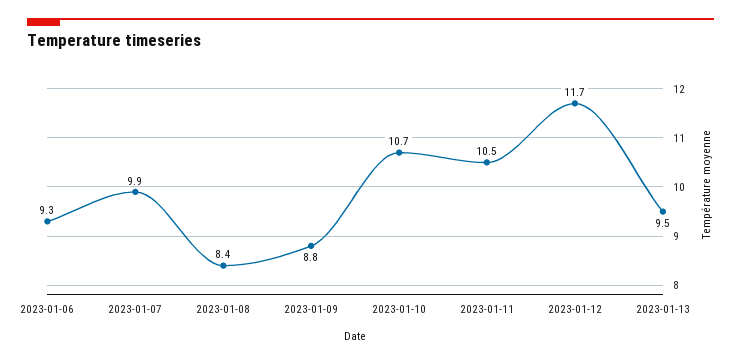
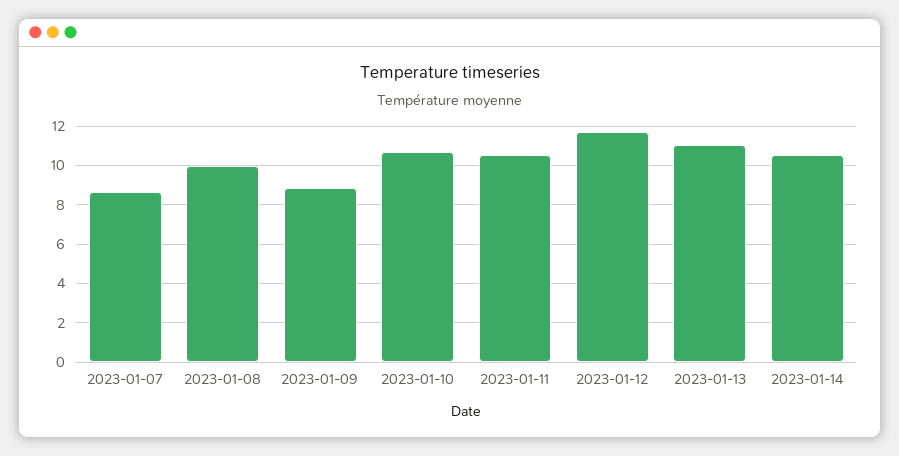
2023-01-06: 9.3 -> none
2023-01-07: 9.9 -> 8.5
2023-01-08: 8.4 -> 10
2023-01-13: 9.5 -> 11
2023-01-14: none -> 10.5

